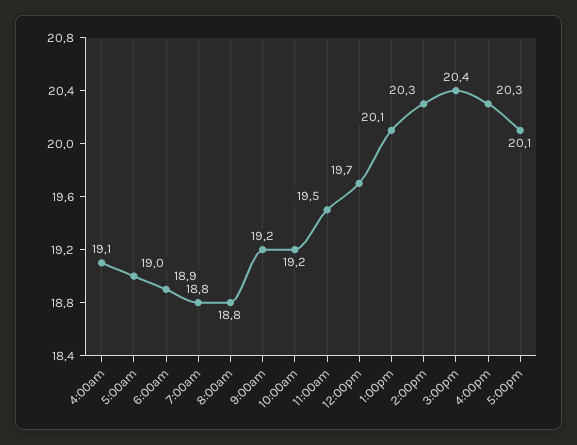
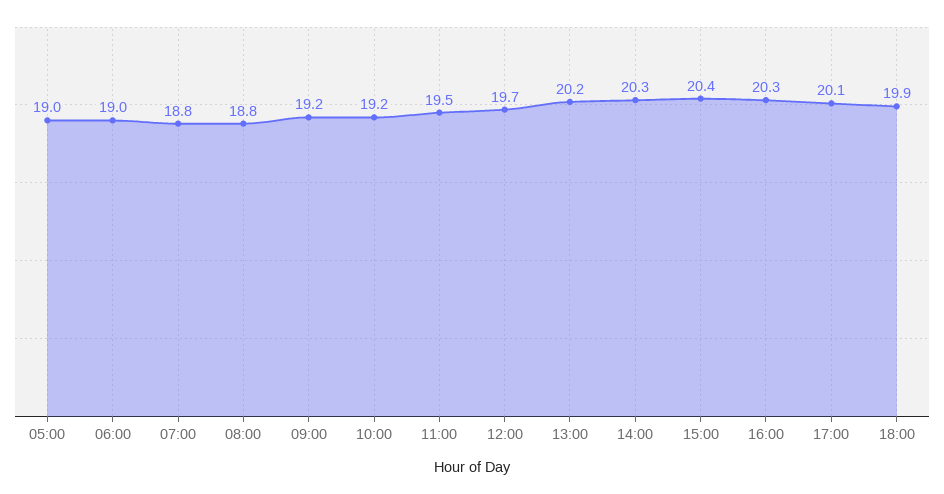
4:00am: 19.1 -> none
6:00am: 18.9 -> 19
1:00pm: 20.1 -> 20.2
18:00: none -> 19.9

